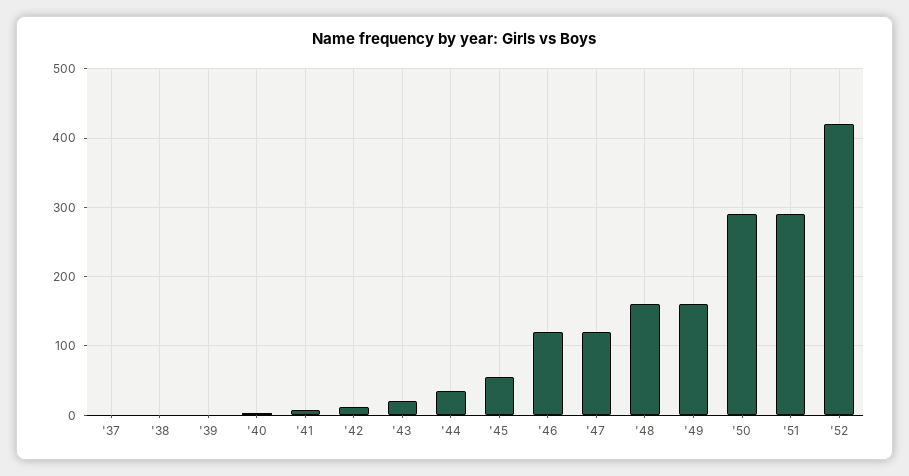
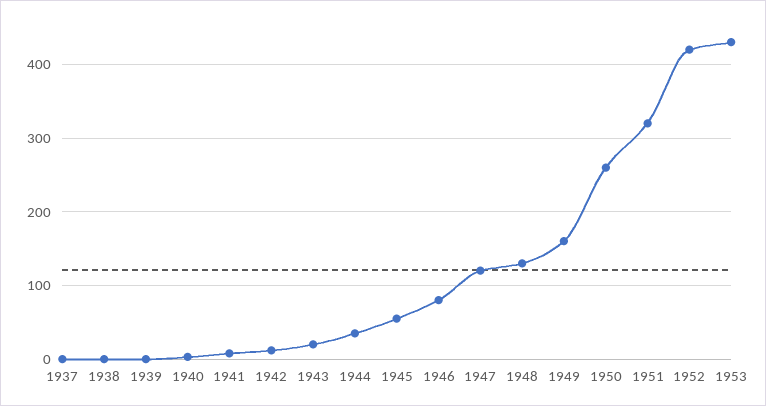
'46: 120 -> 80
'48: 160 -> 130
'50: 290 -> 260
'51: 290 -> 320
1953: none -> 430

